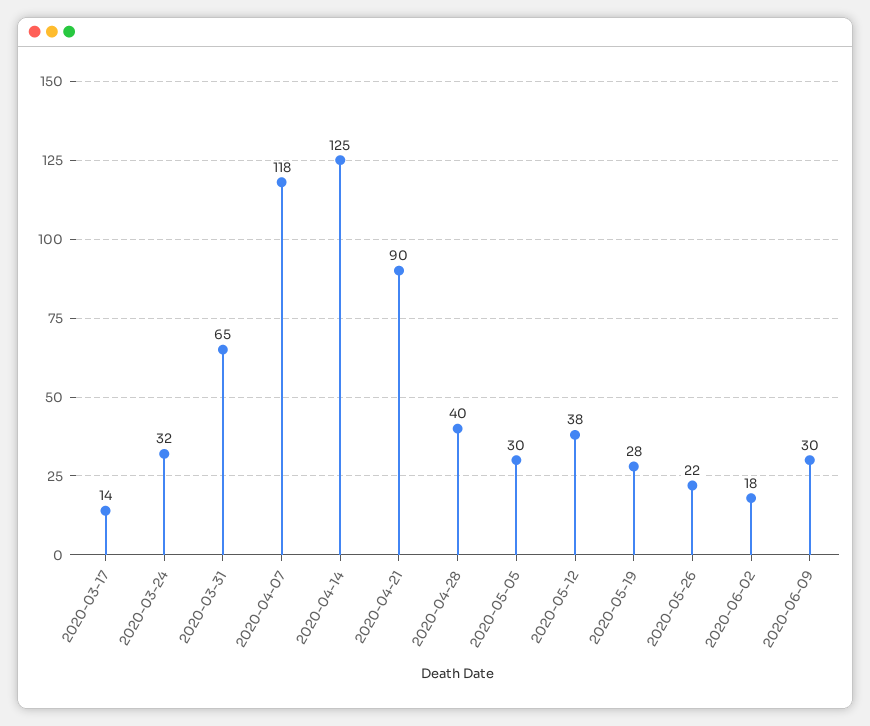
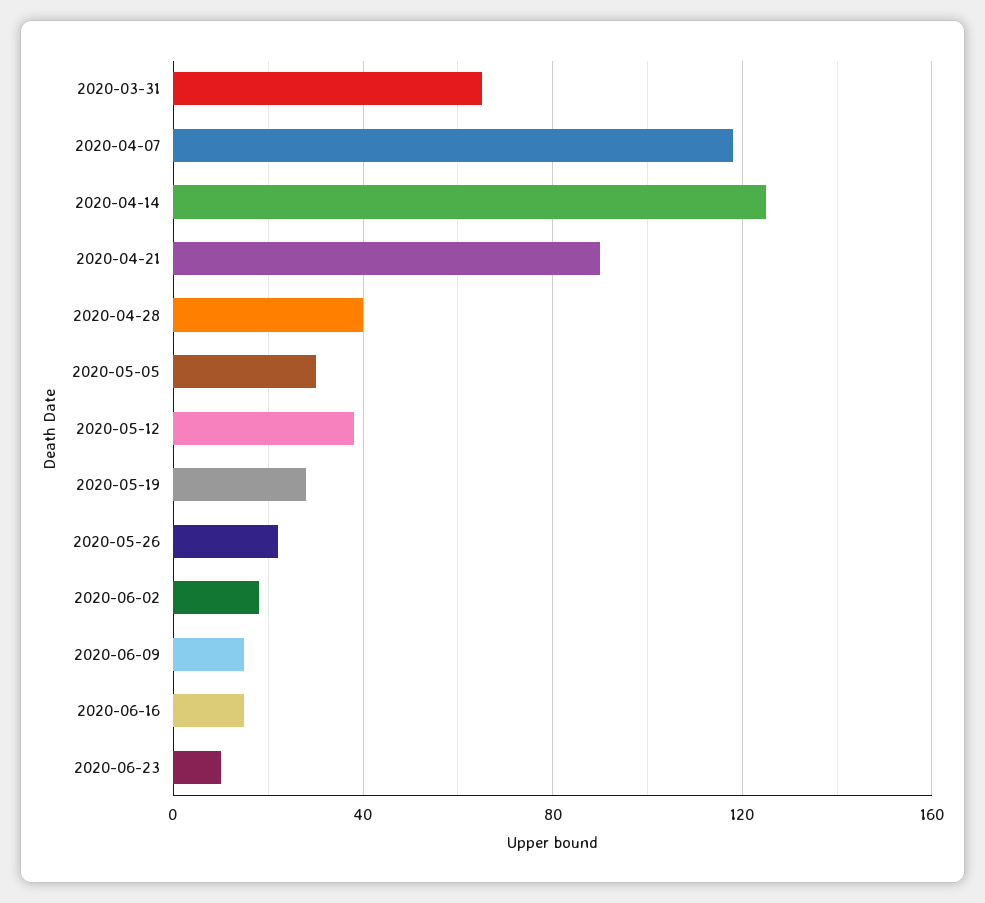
2020-03-17: 14 -> none
2020-03-24: 32 -> none
2020-06-09: 30 -> 15
2020-06-16: none -> 15
2020-06-23: none -> 10

